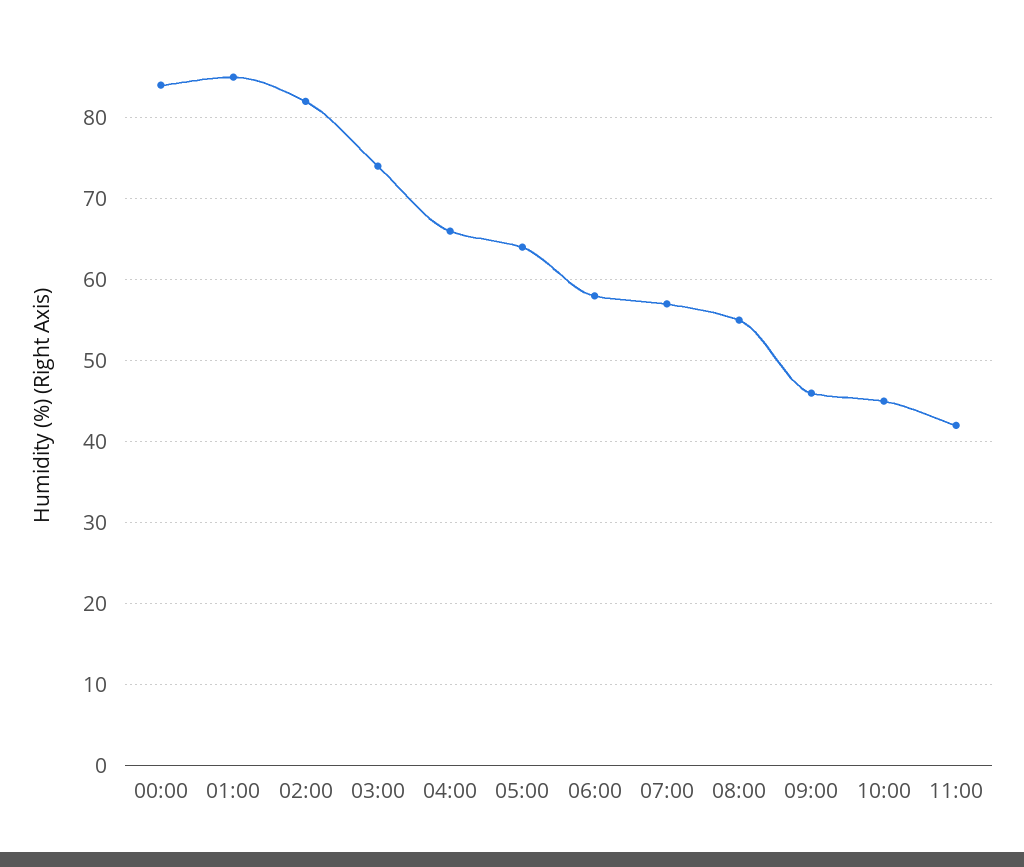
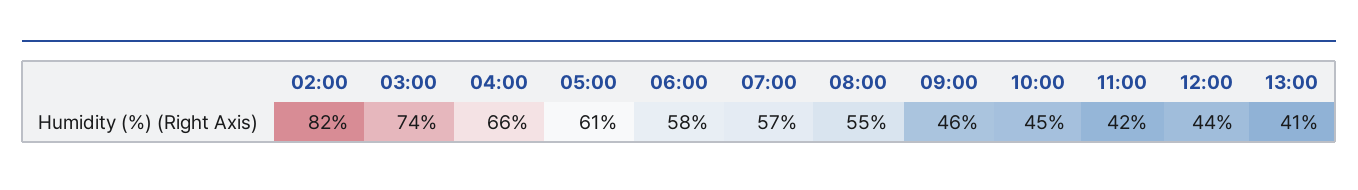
00:00: 84 -> none
01:00: 85 -> none
05:00: 64 -> 61
12:00: none -> 44
13:00: none -> 41

